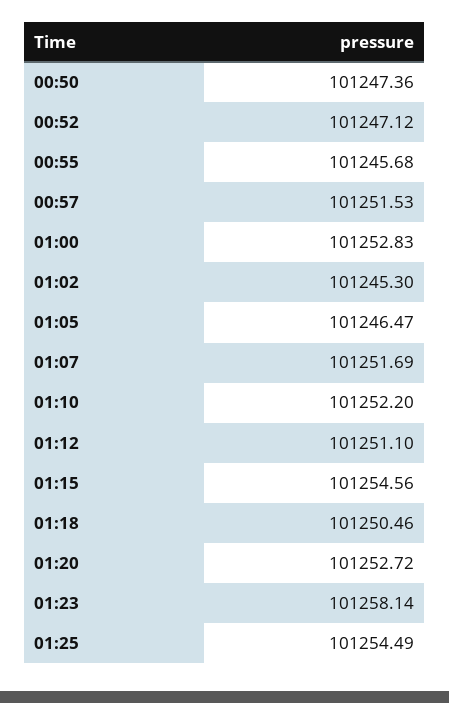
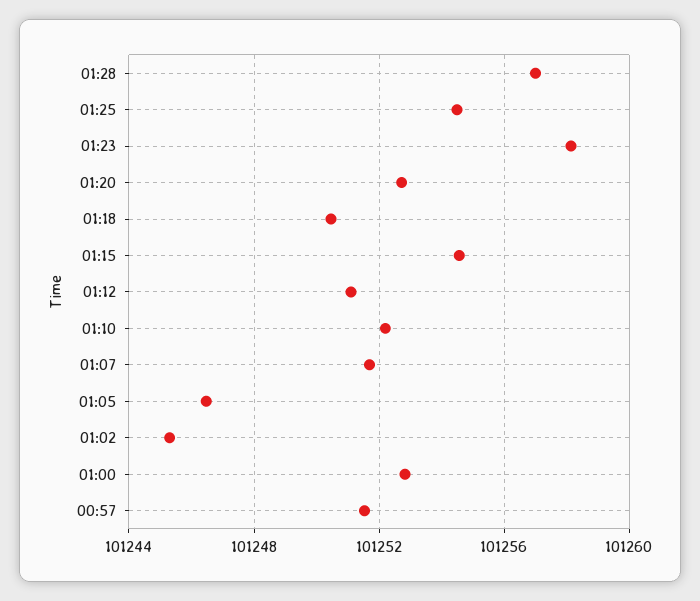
00:50: 101247.36 -> none
00:52: 101247.12 -> none
00:55: 101245.68 -> none
01:28: none -> 101257

